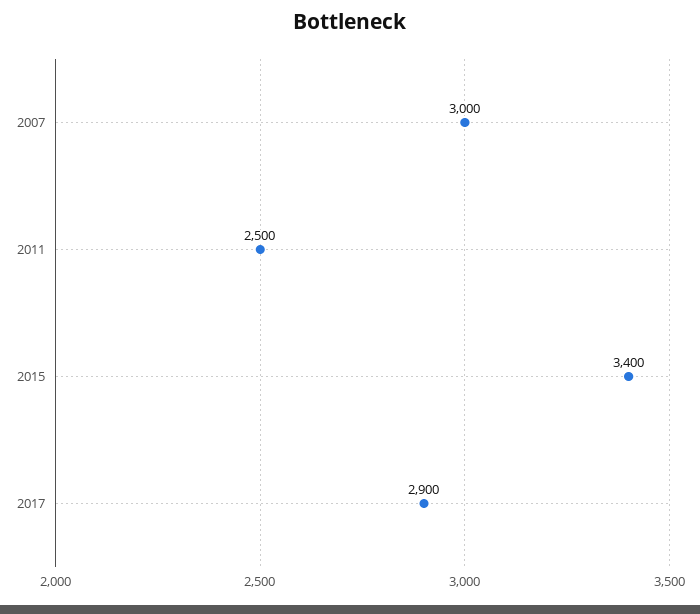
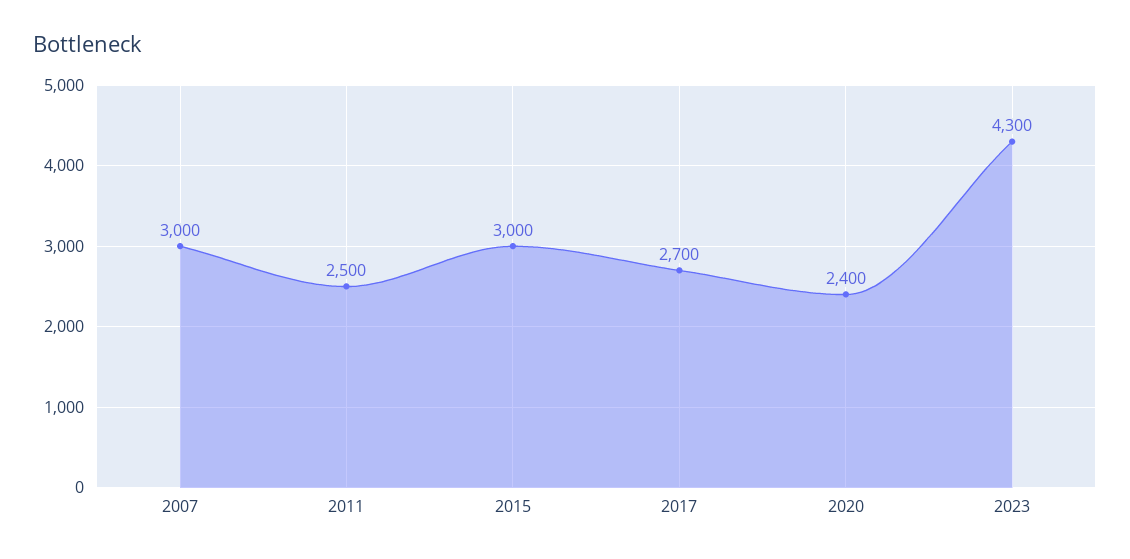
2015: 3400 -> 3000
2017: 2900 -> 2700
2020: none -> 2400
2023: none -> 4300

